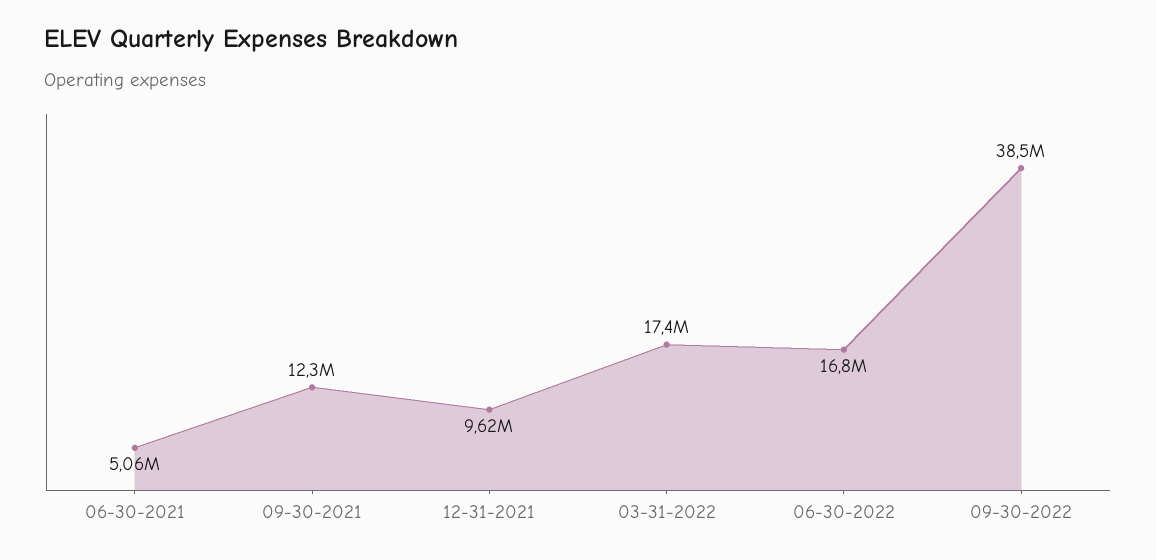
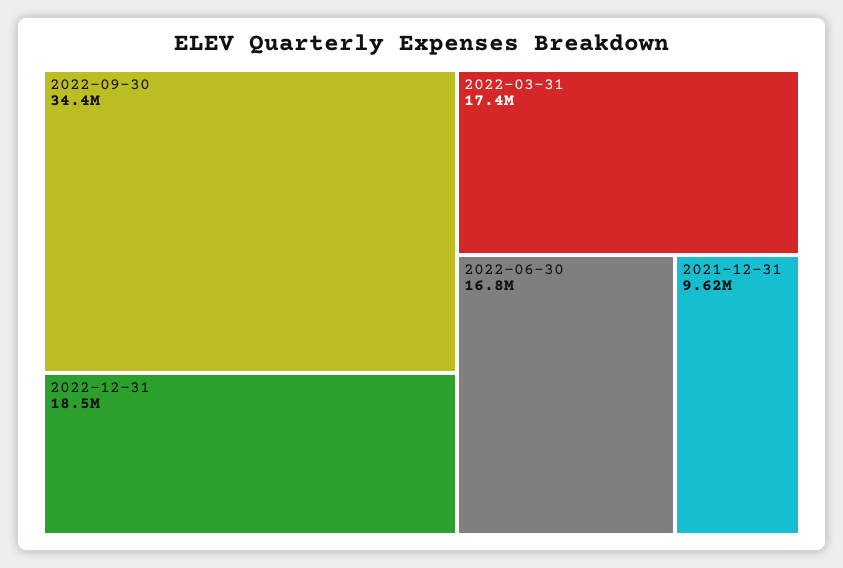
06-30-2021: 5060000 -> none
09-30-2021: 12300000 -> none
09-30-2022: 38500000 -> 34400000
2022-12-31: none -> 18500000

